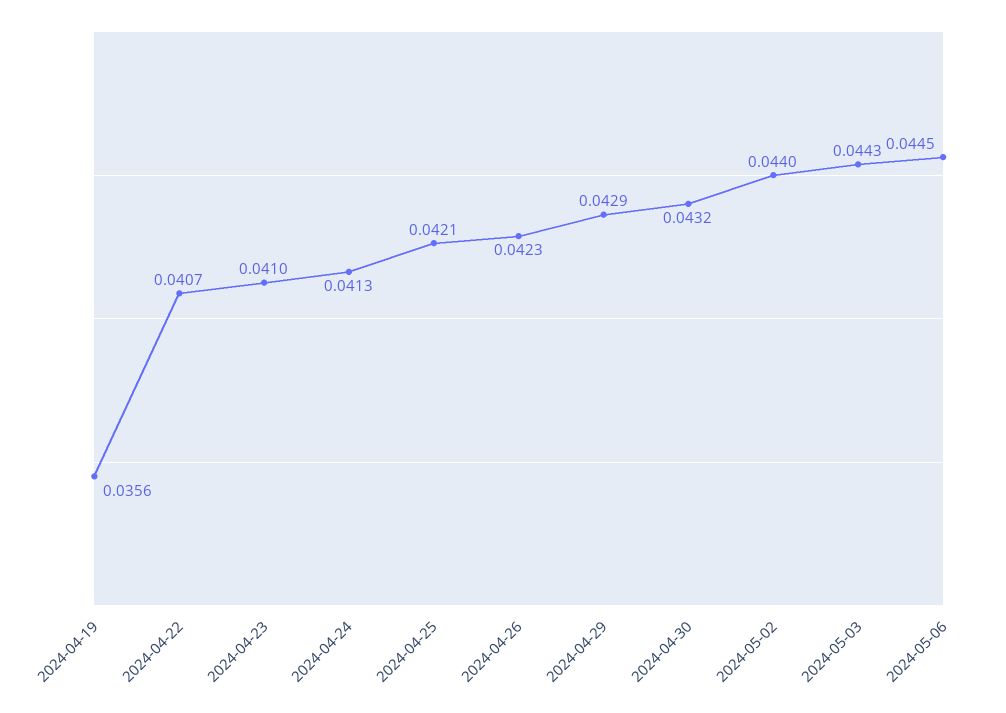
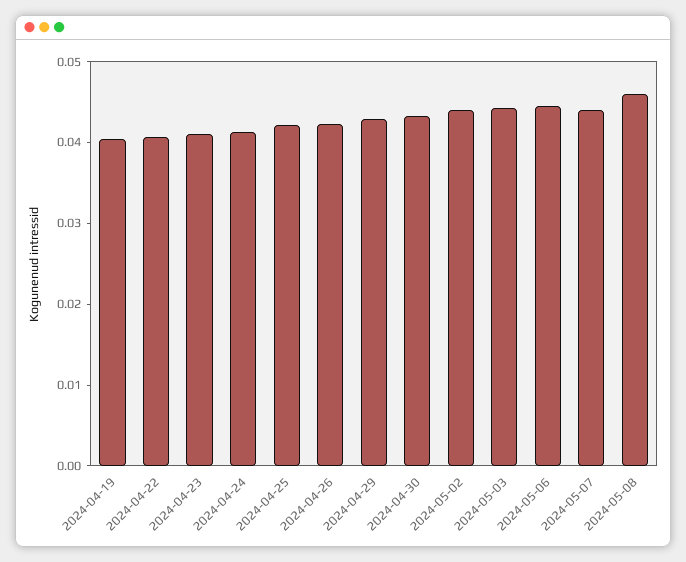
2024-04-19: 0.0356 -> 0.04
2024-05-07: none -> 0.044
2024-05-08: none -> 0.046

